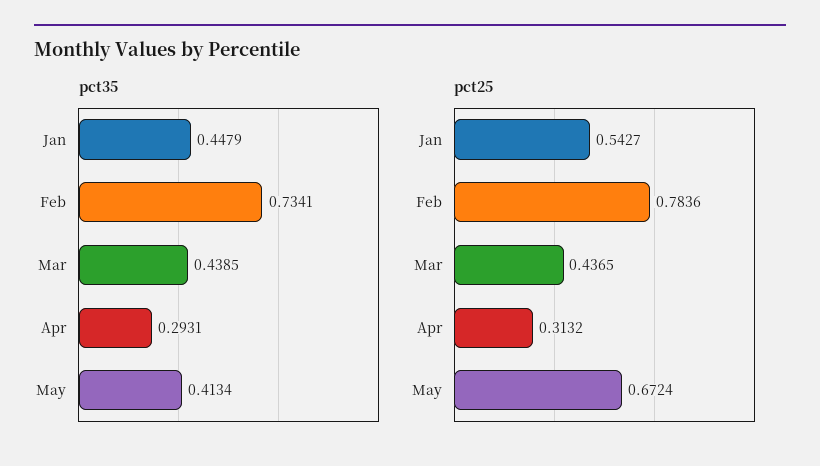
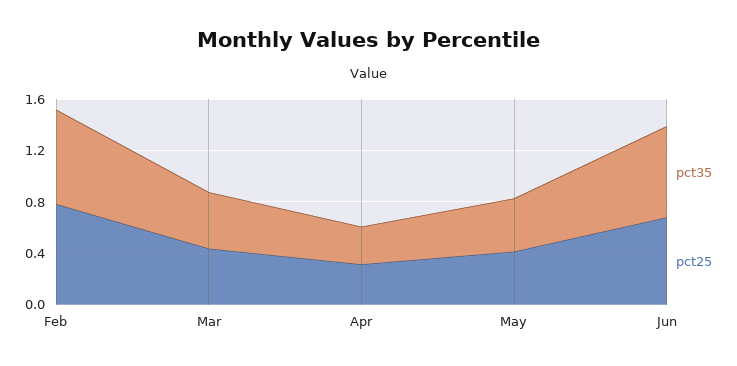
pct35, Jan: 0.4479 -> none
pct25, Jan: 0.5427 -> none
pct25, May: 0.6724 -> 0.4
pct35, Jun: none -> 0.7
pct25, Jun: none -> 0.7

